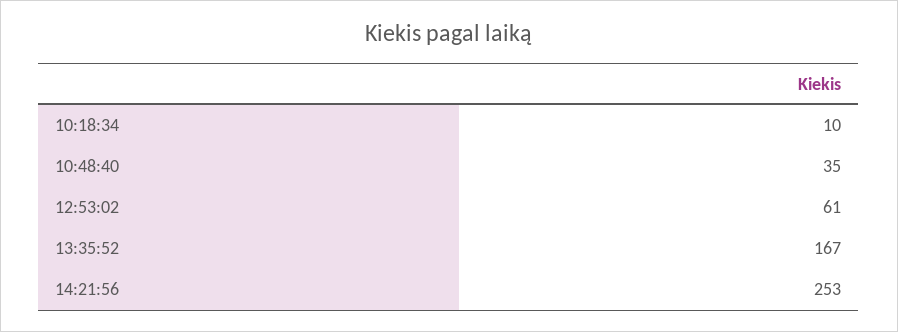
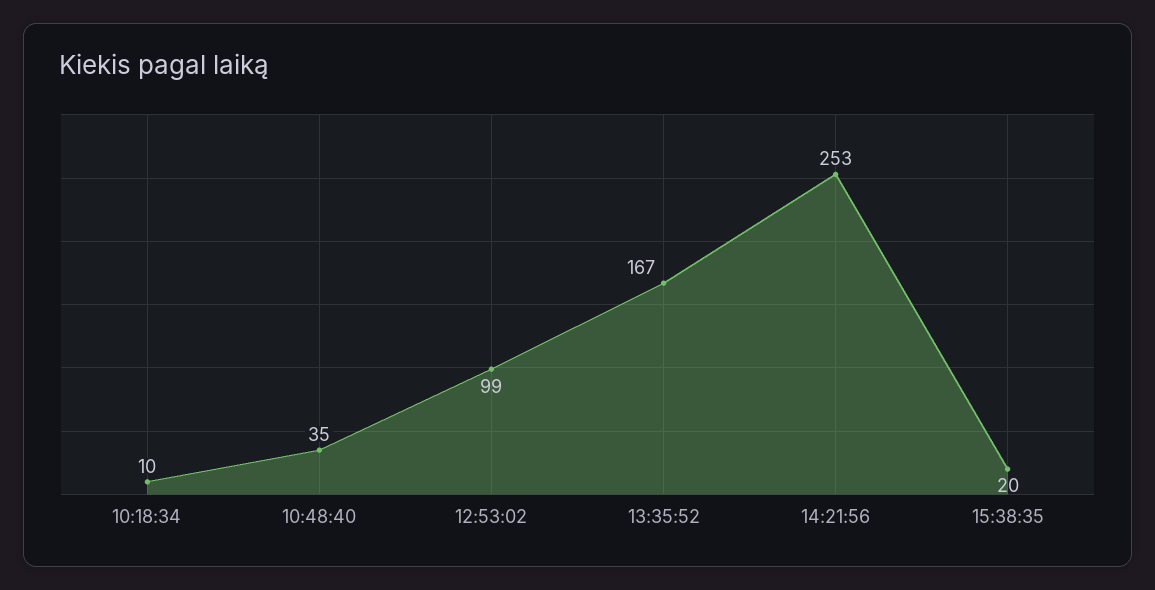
12:53:02: 61 -> 99
15:38:35: none -> 20

